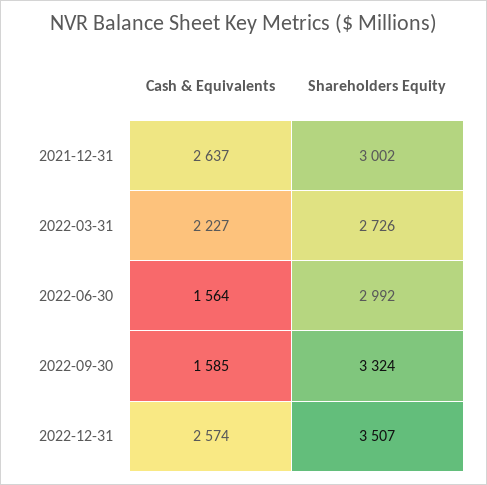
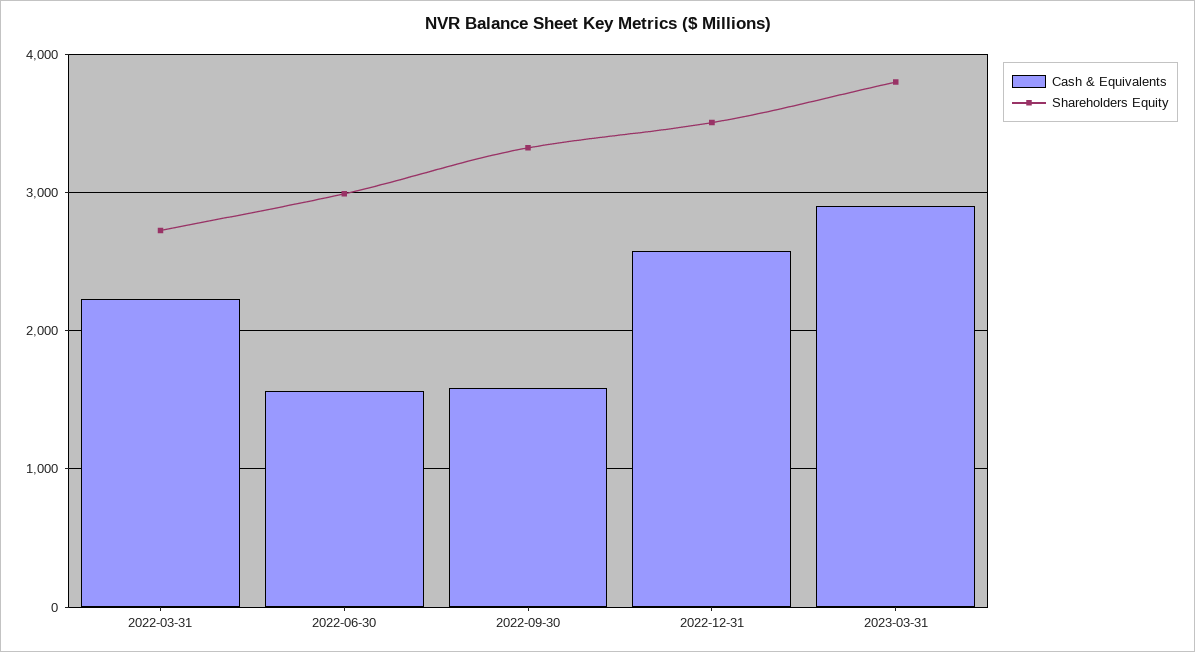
Cash & Equivalents, 2021-12-31: 2637 -> none
Shareholders Equity, 2021-12-31: 3002 -> none
Cash & Equivalents, 2023-03-31: none -> 2900
Shareholders Equity, 2023-03-31: none -> 3800

